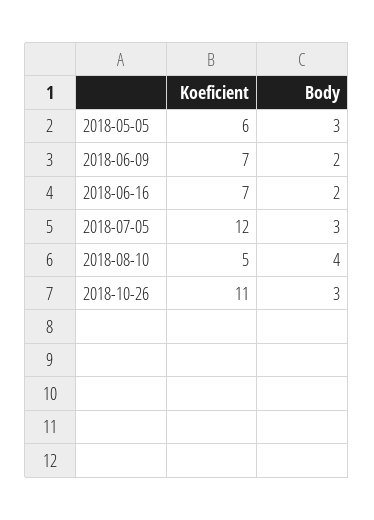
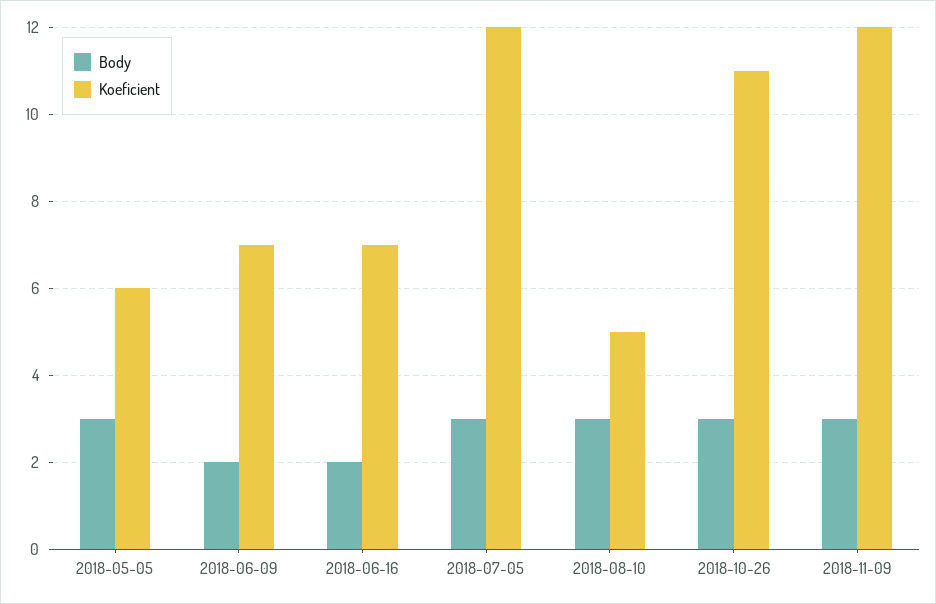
Body, 2018-08-10: 4 -> 3
Body, 2018-11-09: none -> 3
Koeficient, 2018-11-09: none -> 12

